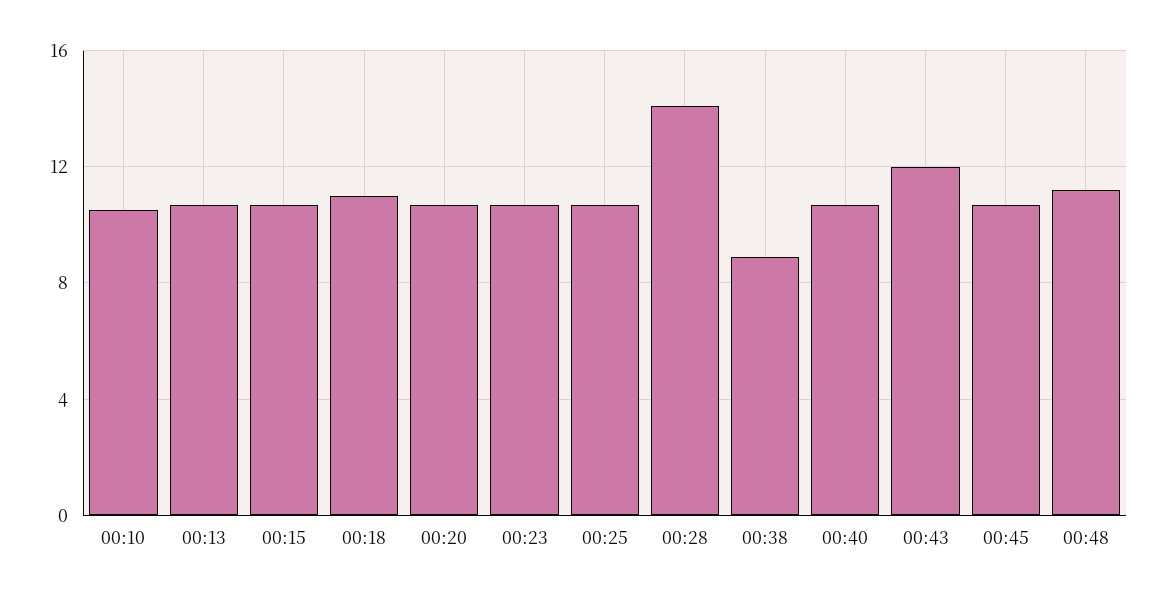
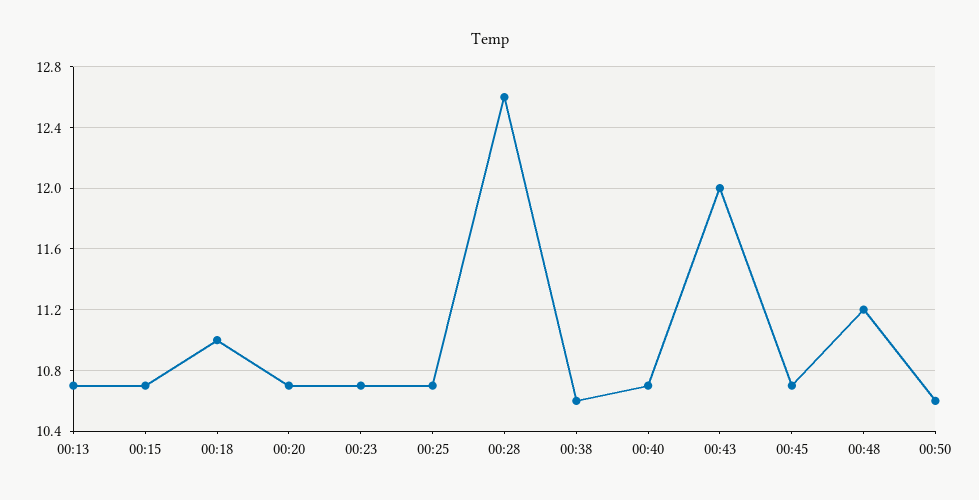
00:10: 10.5 -> none
00:28: 14 -> 12.6
00:38: 9 -> 10.6
00:50: none -> 10.6

